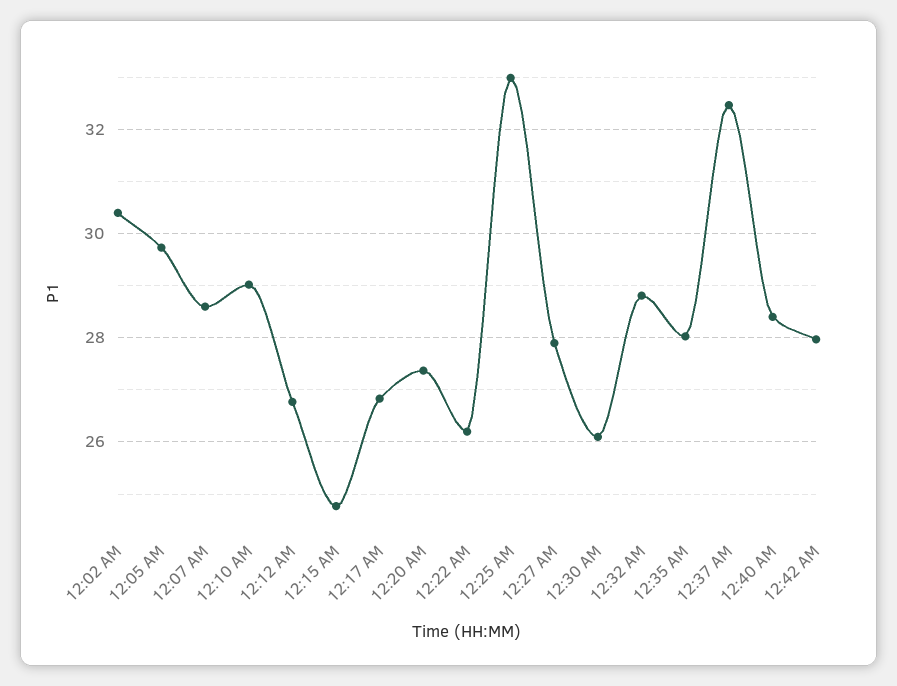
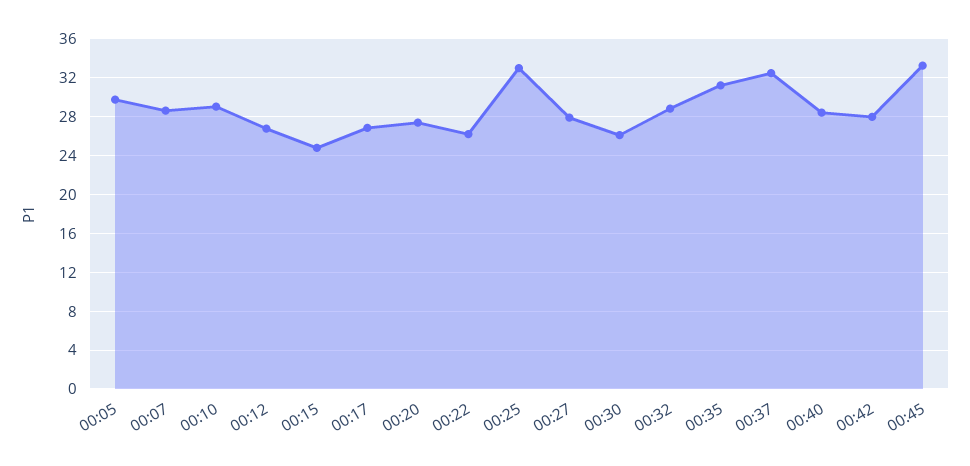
12:02 AM: 30.4 -> none
12:35 AM: 28 -> 31
00:45: none -> 33

